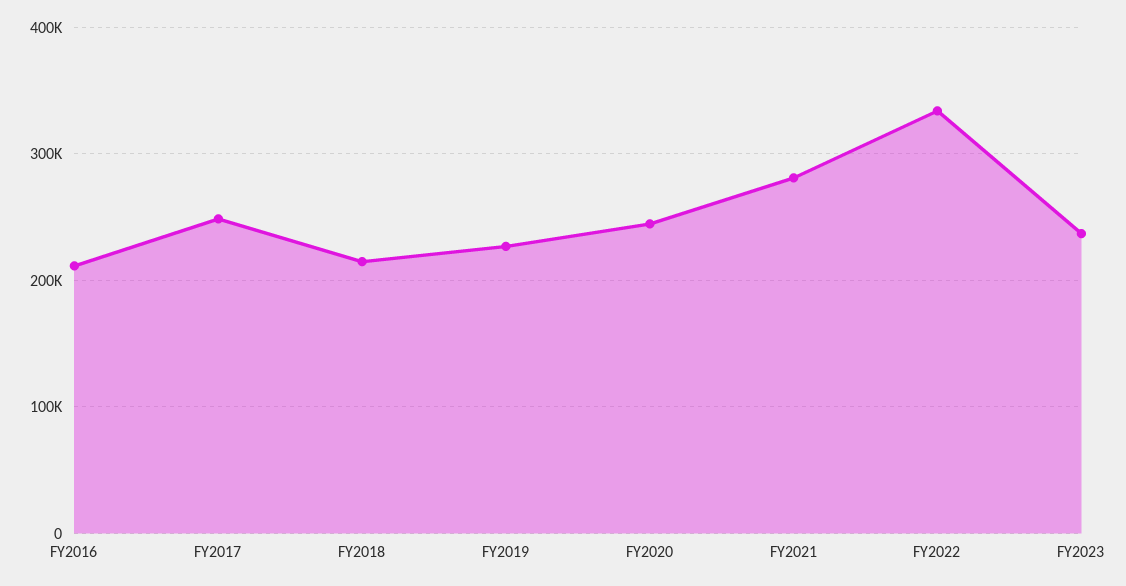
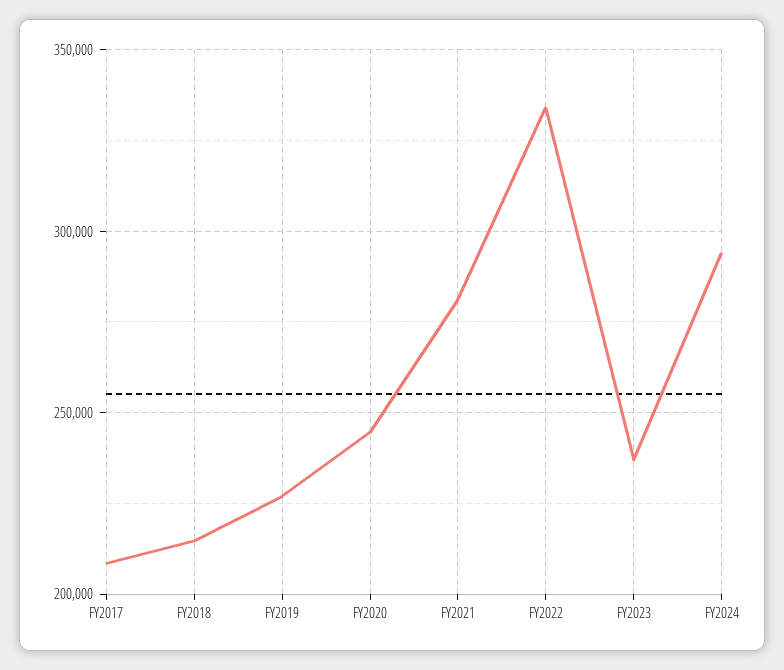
FY2016: 210000 -> none
FY2017: 250000 -> 210000
FY2024: none -> 295000

